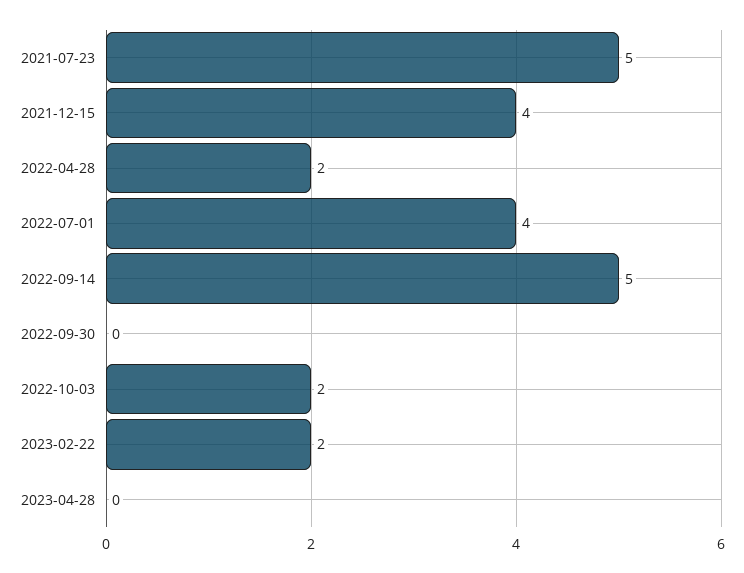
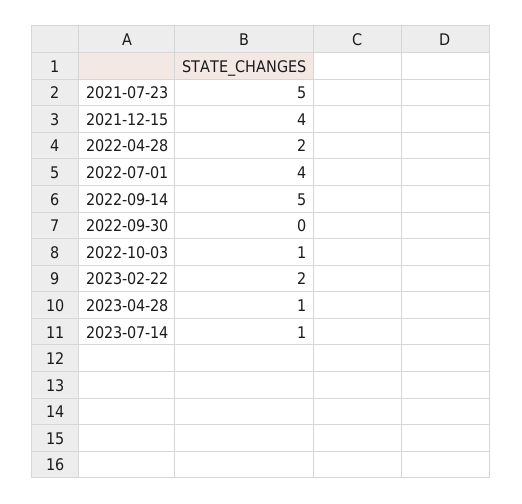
2022-10-03: 2 -> 1
2023-04-28: 0 -> 1
2023-07-14: none -> 1

